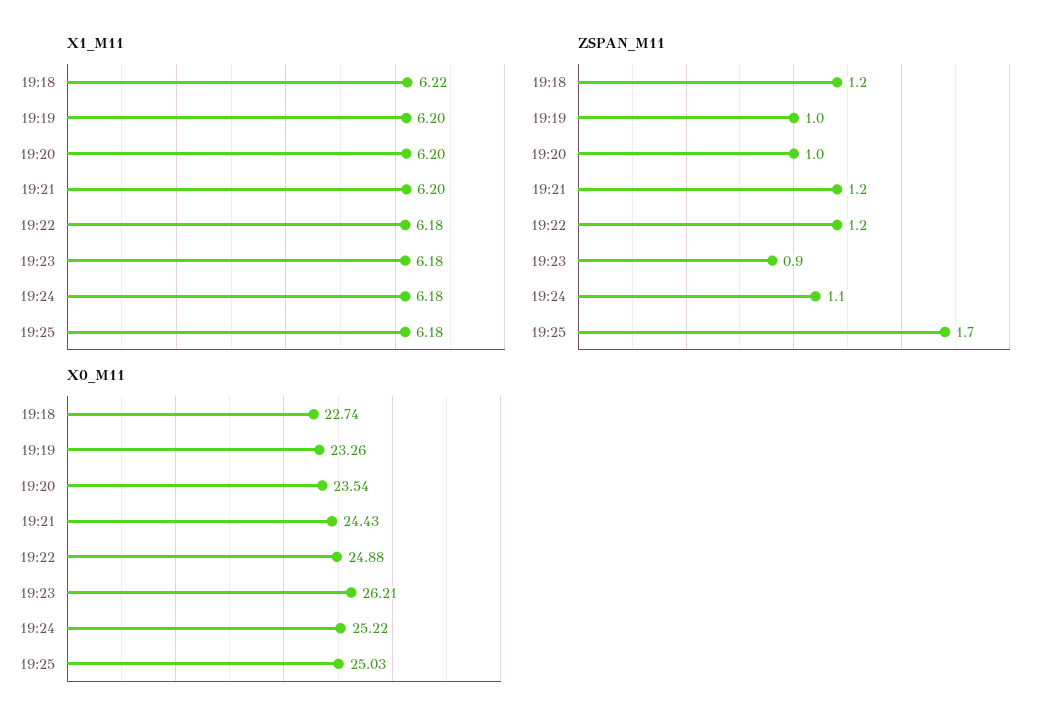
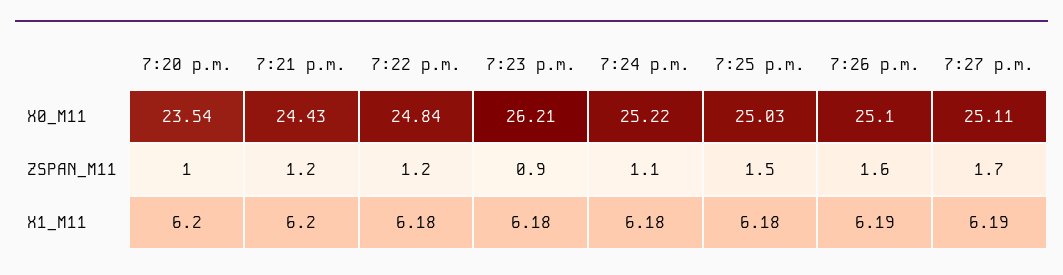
X1_M11, 19:18: 6.22 -> none
X1_M11, 19:19: 6.2 -> none
ZSPAN_M11, 19:18: 1.2 -> none
ZSPAN_M11, 19:19: 1 -> none
ZSPAN_M11, 19:25: 1.7 -> 1.5
X0_M11, 19:18: 22.74 -> none
X0_M11, 19:19: 23.26 -> none
X0_M11, 19:22: 24.88 -> 24.84
X0_M11, 7:26 p.m.: none -> 25.1
X0_M11, 7:27 p.m.: none -> 25.11
ZSPAN_M11, 7:26 p.m.: none -> 1.6
ZSPAN_M11, 7:27 p.m.: none -> 1.7
X1_M11, 7:26 p.m.: none -> 6.19
X1_M11, 7:27 p.m.: none -> 6.19

